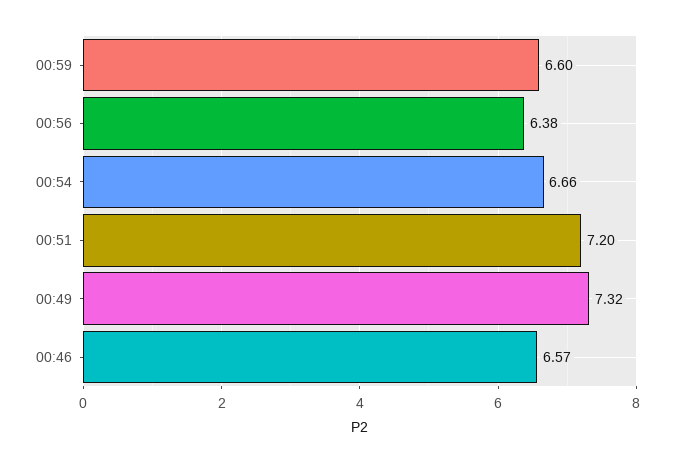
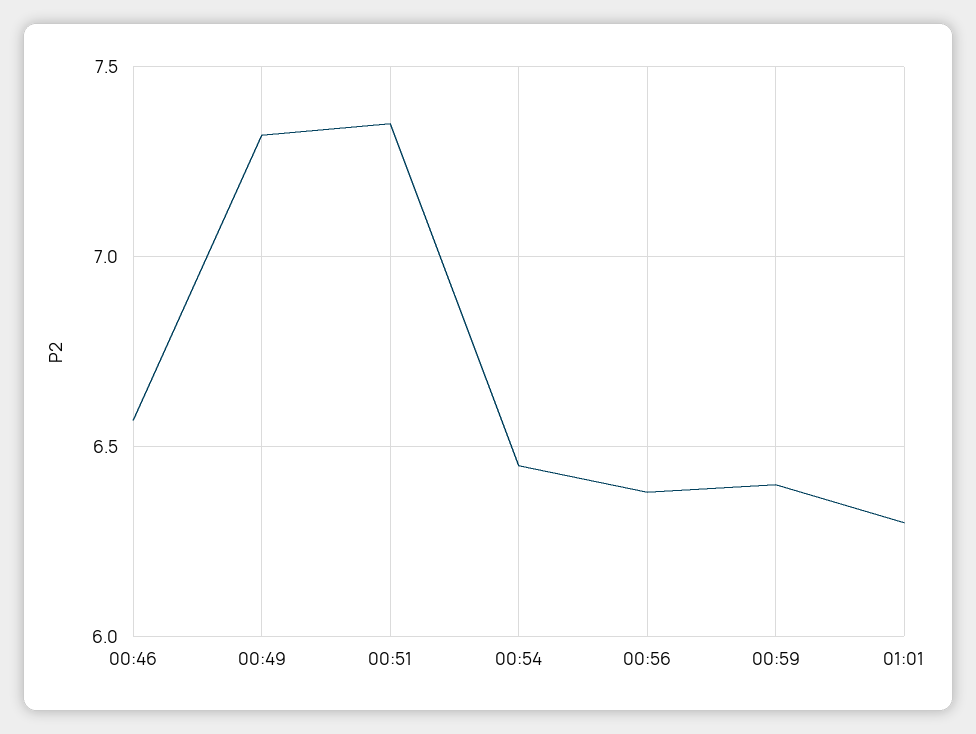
00:59: 6.6 -> 6.4
00:54: 6.66 -> 6.45
00:51: 7.2 -> 7.35
01:01: none -> 6.3

